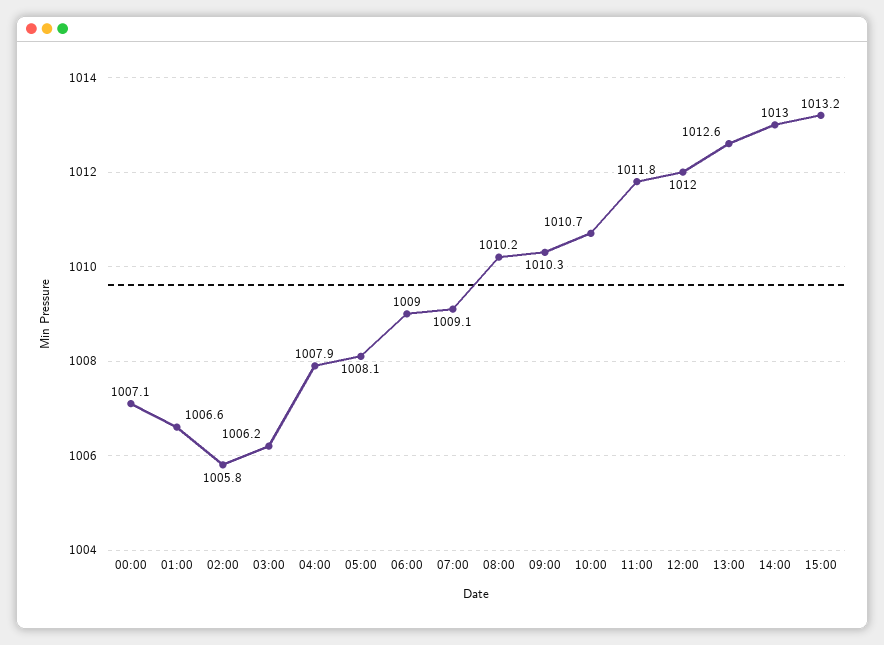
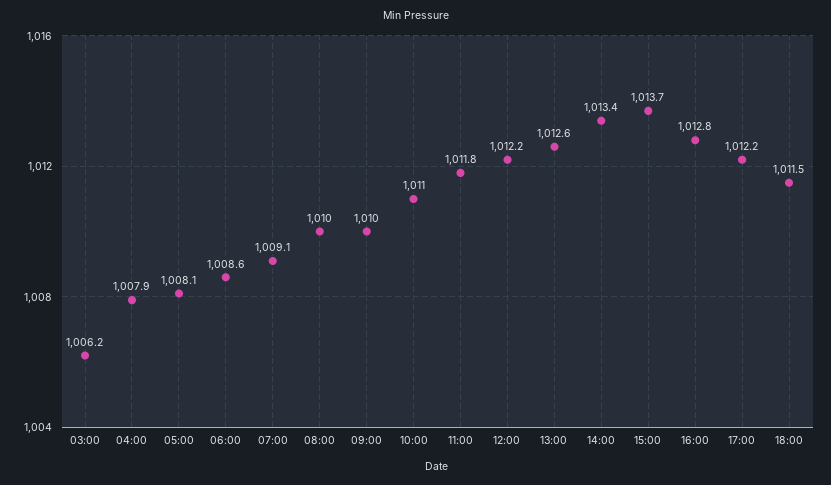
00:00: 1007.1 -> none
01:00: 1006.6 -> none
02:00: 1005.8 -> none
06:00: 1009 -> 1008.6
08:00: 1010.2 -> 1010
09:00: 1010.3 -> 1010
10:00: 1010.7 -> 1011
12:00: 1012 -> 1012.2
14:00: 1013 -> 1013.4
15:00: 1013.2 -> 1013.7
16:00: none -> 1012.8
17:00: none -> 1012.2
18:00: none -> 1011.5

